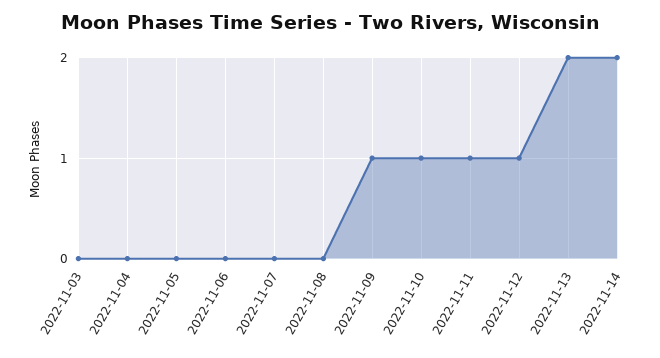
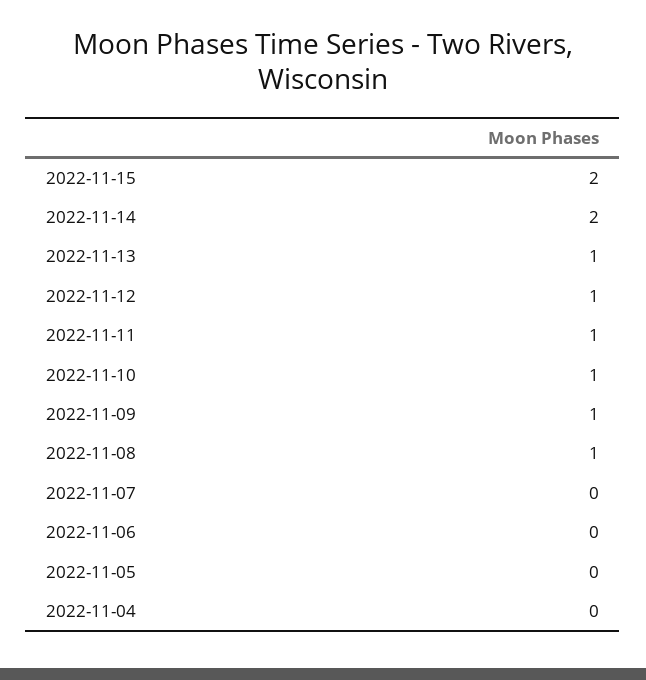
2022-11-03: 0 -> none
2022-11-08: 0 -> 1
2022-11-13: 2 -> 1
2022-11-15: none -> 2

